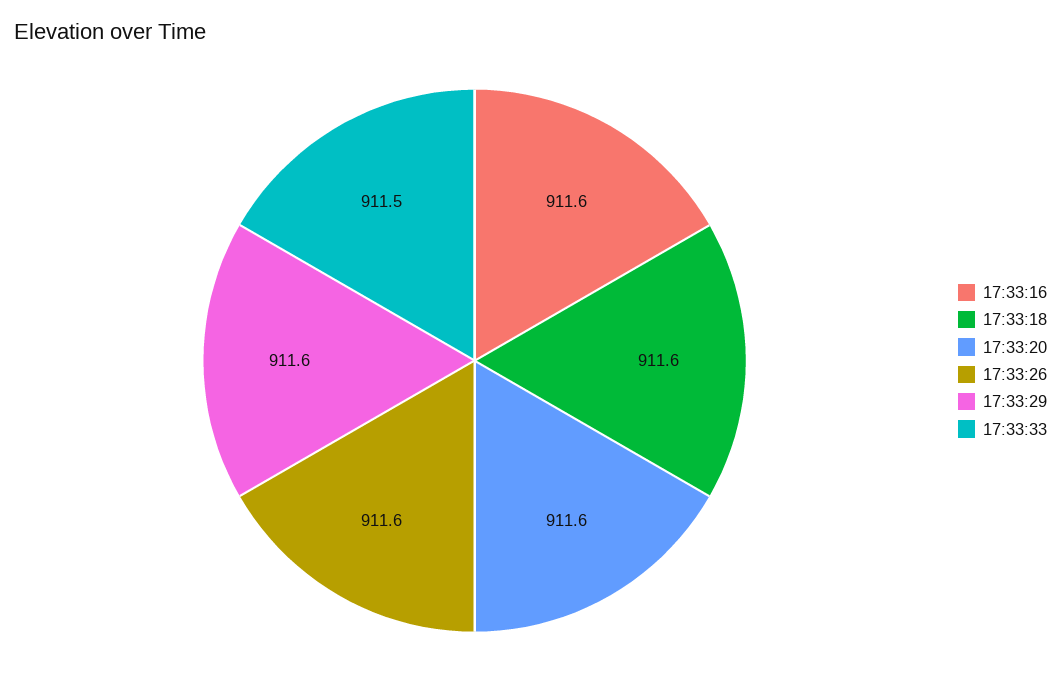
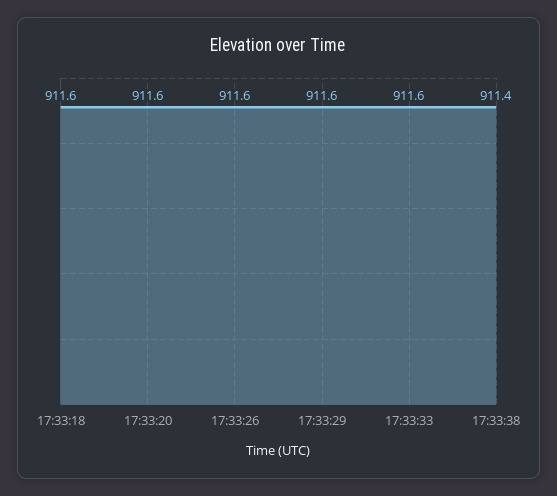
17:33:16: 911.6 -> none
17:33:33: 911.5 -> 911.6
17:33:38: none -> 911.4

